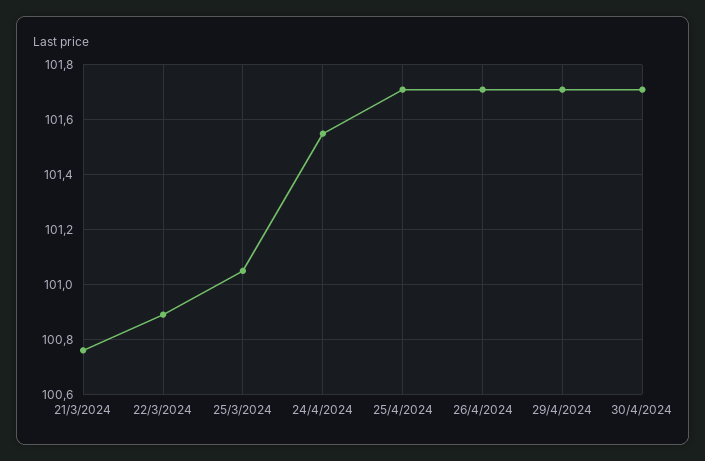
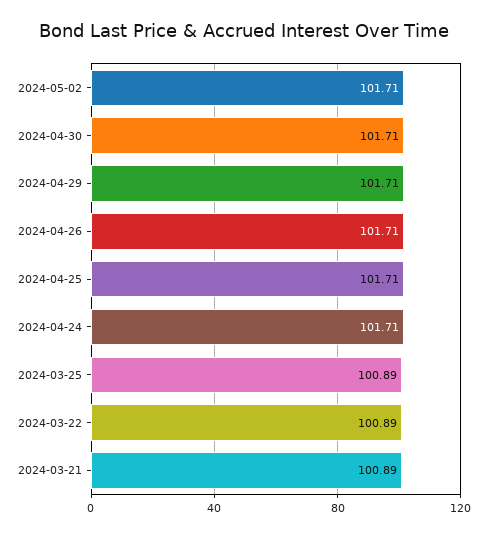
21/3/2024: 100.75 -> 100.89
25/3/2024: 101.05 -> 100.89
24/4/2024: 101.55 -> 101.71
2024-05-02: none -> 101.71

